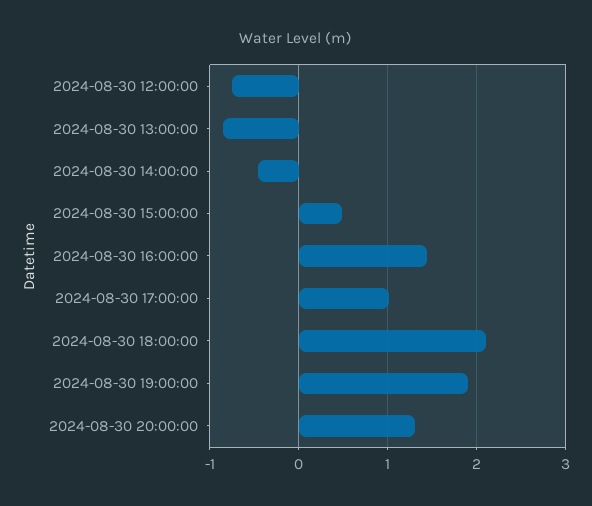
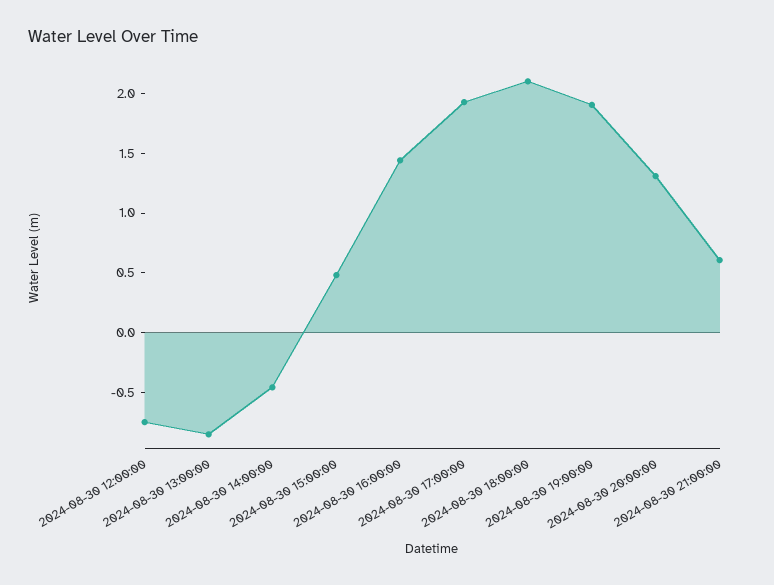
2024-08-30 17:00:00: 1 -> 1.9
2024-08-30 21:00:00: none -> 0.6

